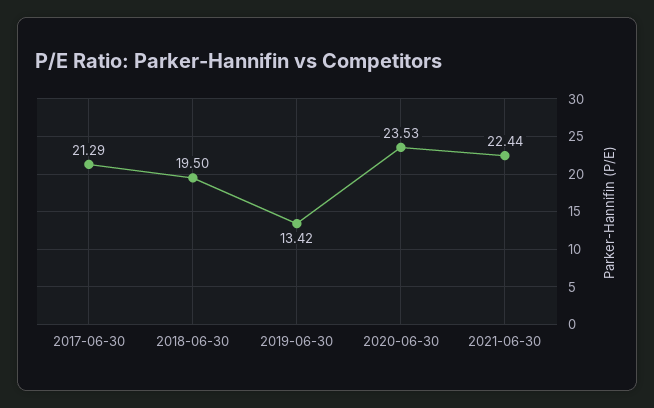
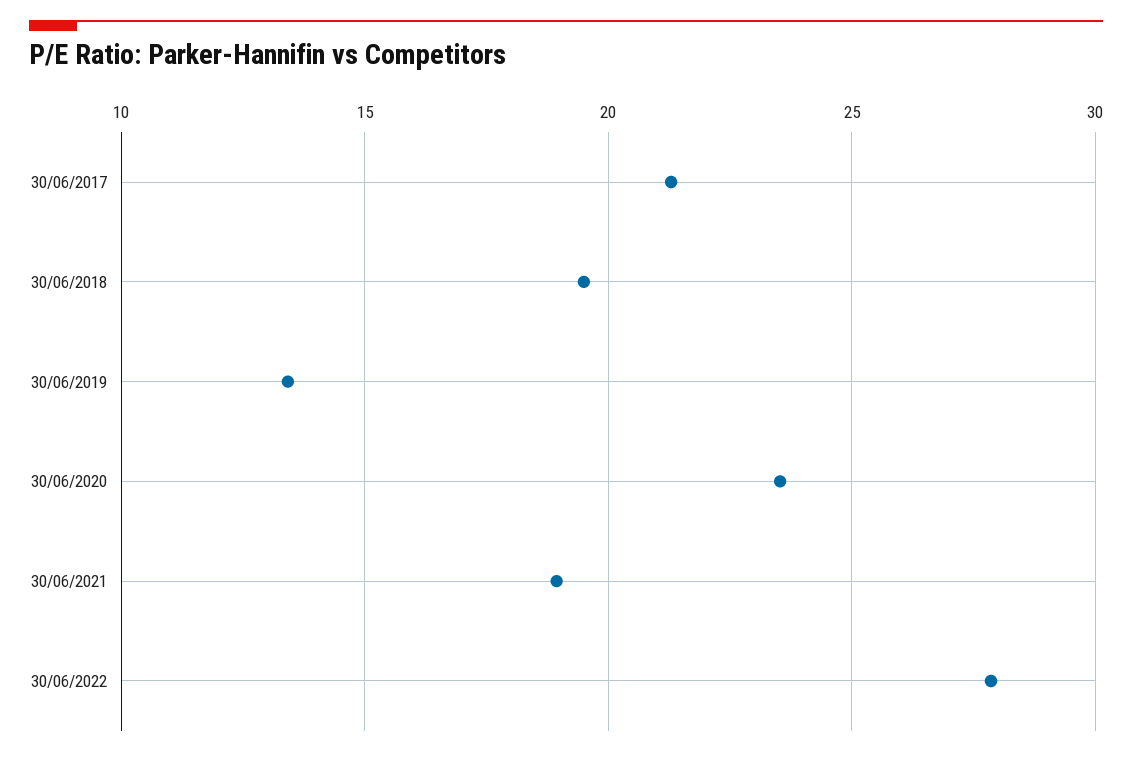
2021-06-30: 22.44 -> 19
30/06/2022: none -> 28

